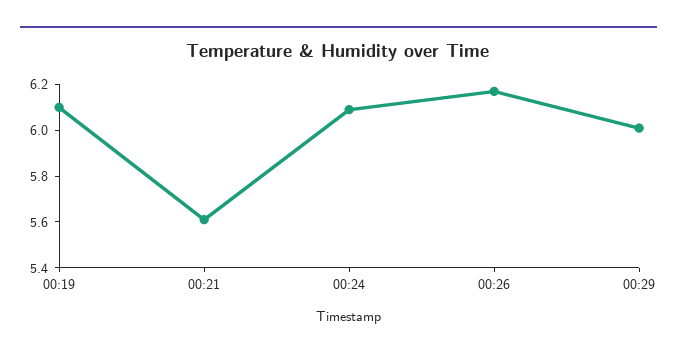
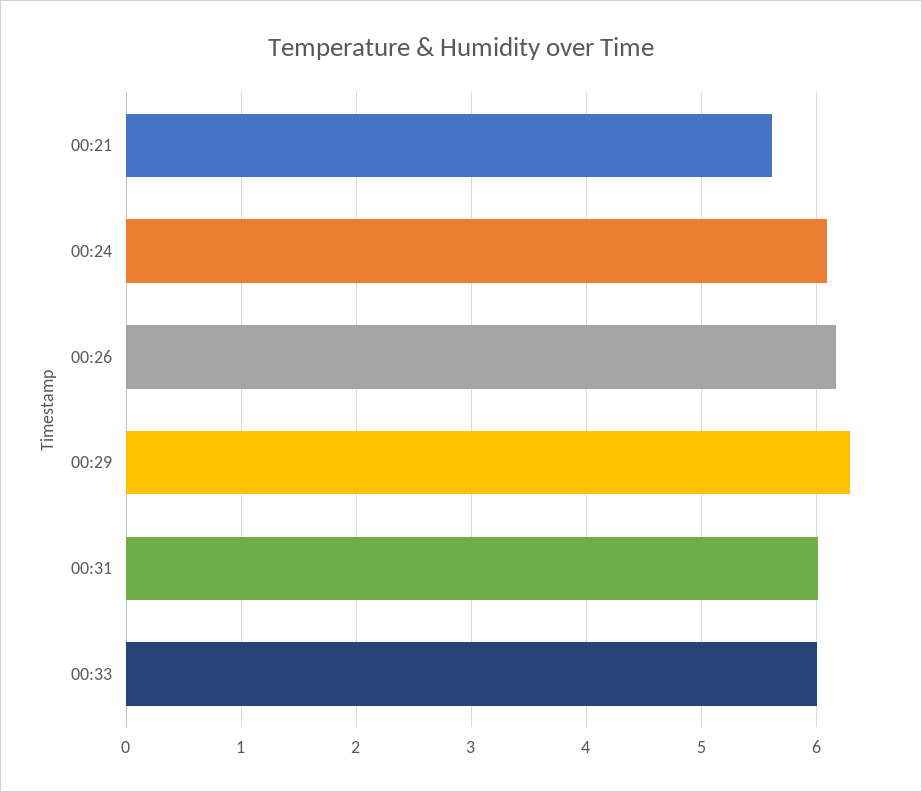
00:19: 6.1 -> none
00:29: 6 -> 6.3
00:31: none -> 6
00:33: none -> 6

